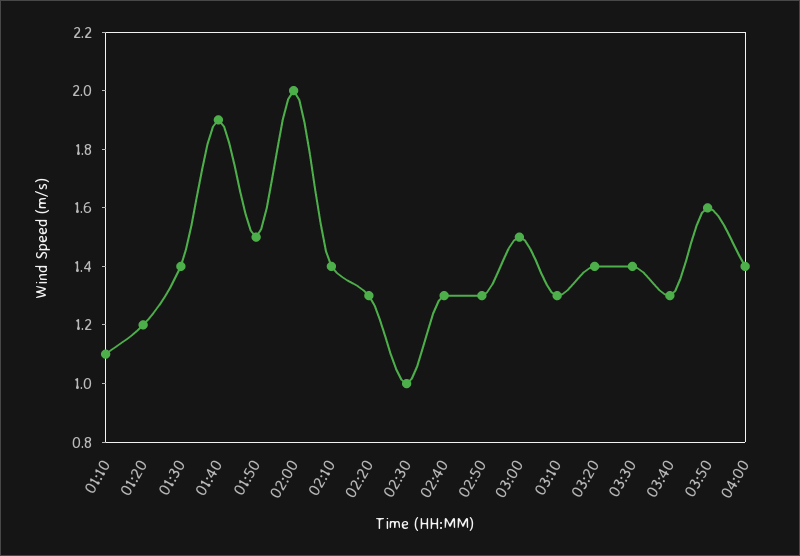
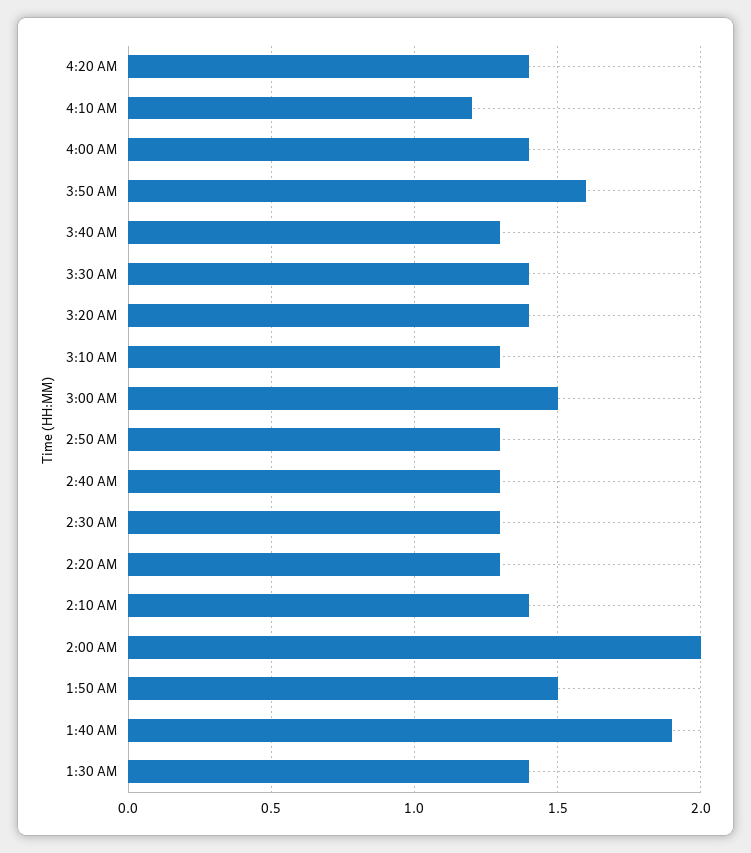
01:10: 1.1 -> none
01:20: 1.2 -> none
02:30: 1 -> 1.3
4:20 AM: none -> 1.4
4:10 AM: none -> 1.2

